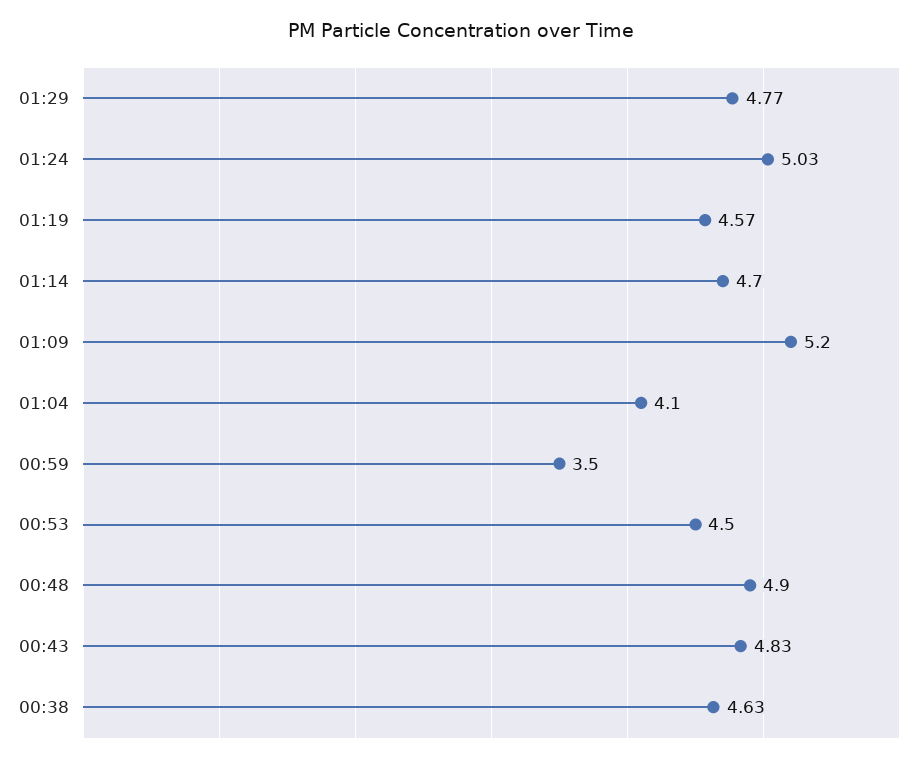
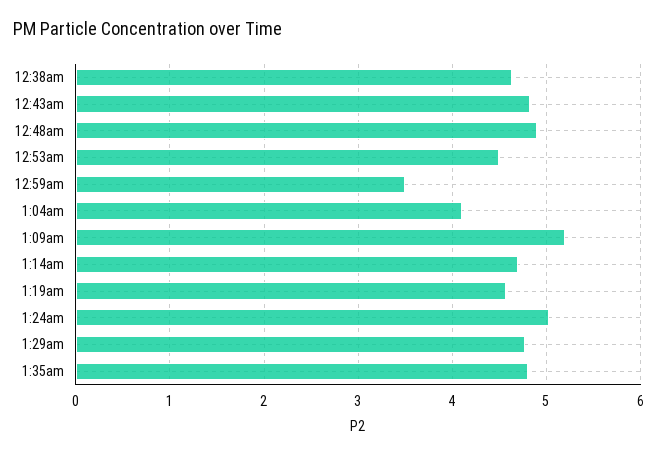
1:35am: none -> 4.8

